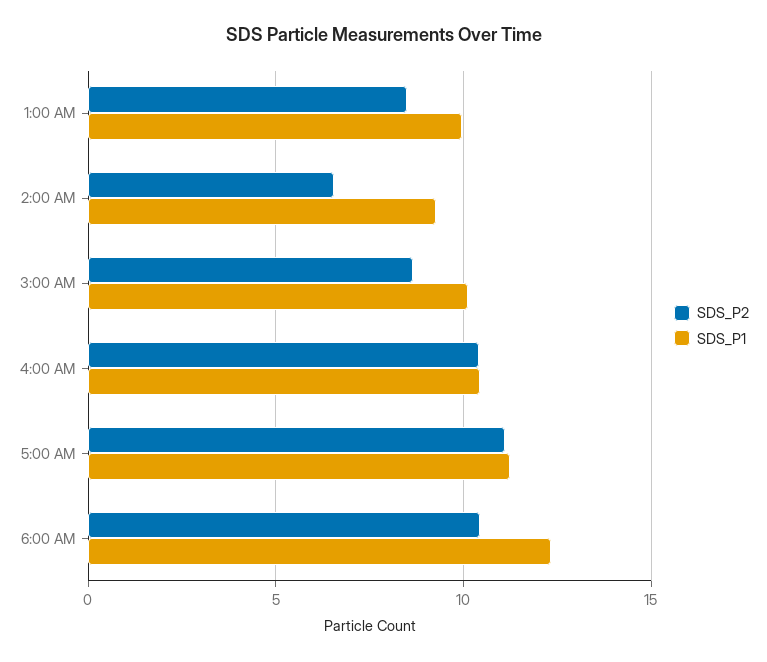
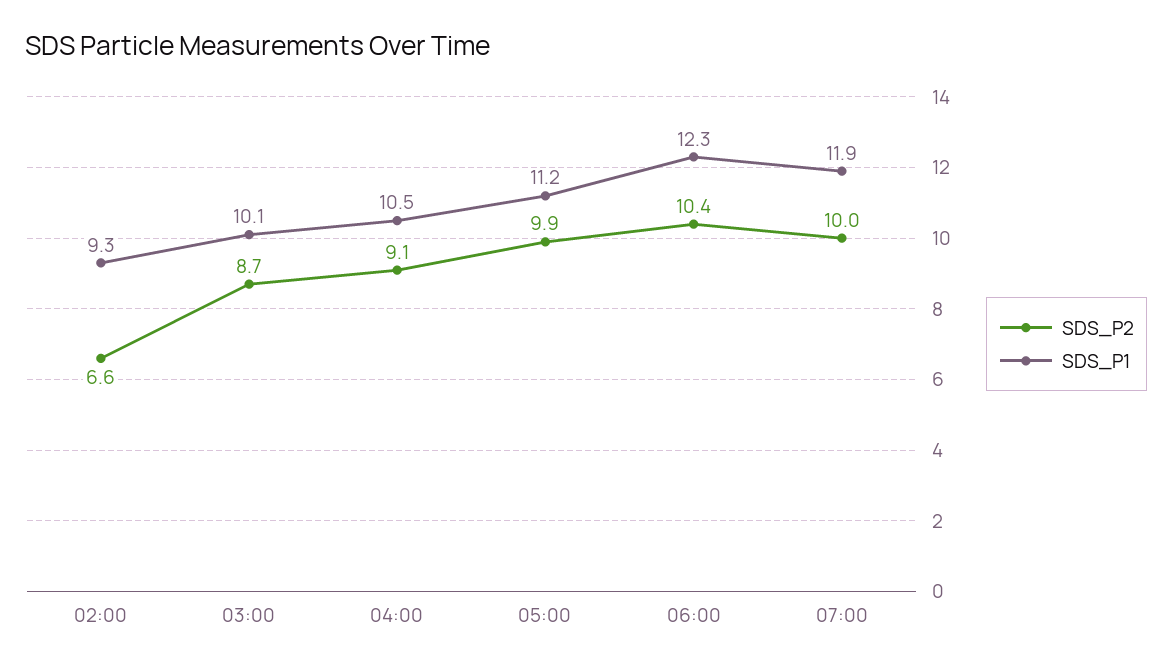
SDS_P2, 1:00 AM: 8.5 -> none
SDS_P1, 1:00 AM: 10 -> none
SDS_P2, 4:00 AM: 10.5 -> 9.1
SDS_P2, 5:00 AM: 11 -> 9.9
SDS_P2, 07:00: none -> 10
SDS_P1, 07:00: none -> 11.9

